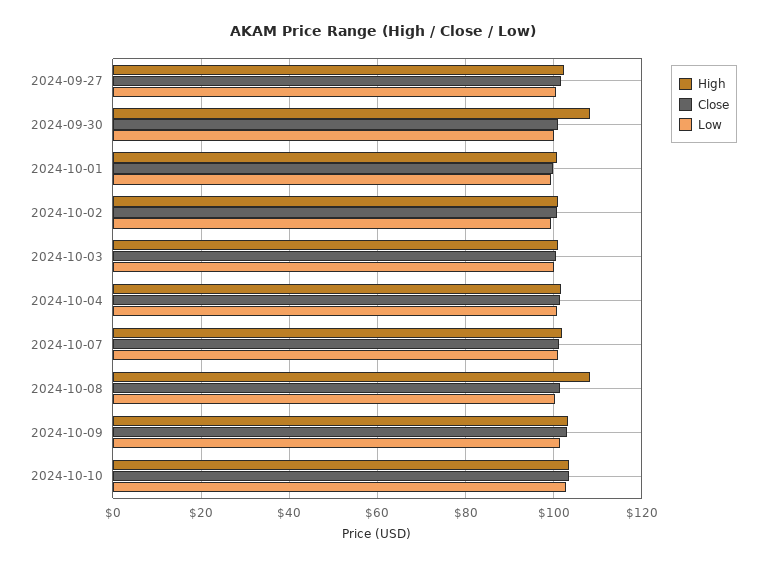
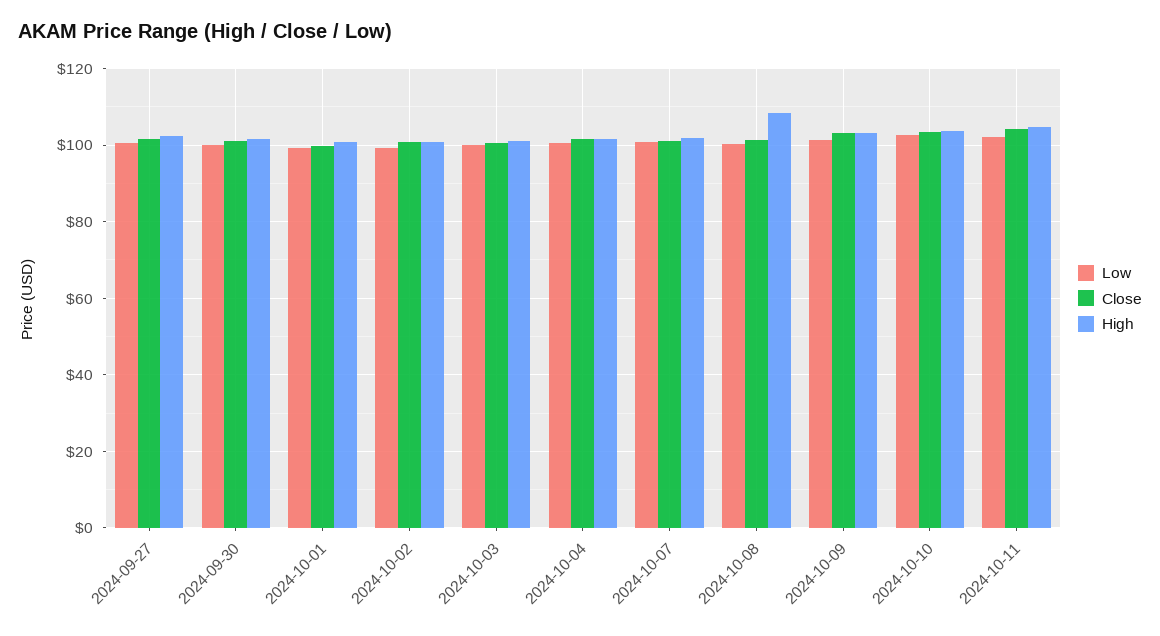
High, 2024-09-30: 108 -> 102
Low, 2024-10-11: none -> 102
Close, 2024-10-11: none -> 104
High, 2024-10-11: none -> 104

